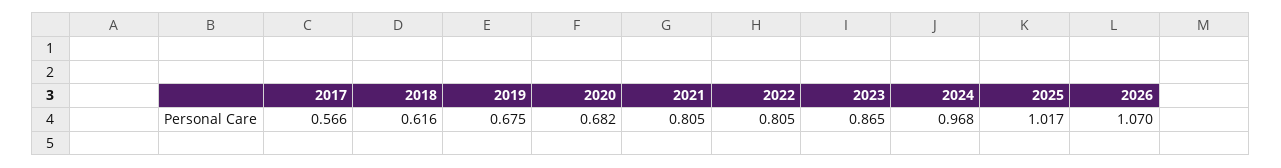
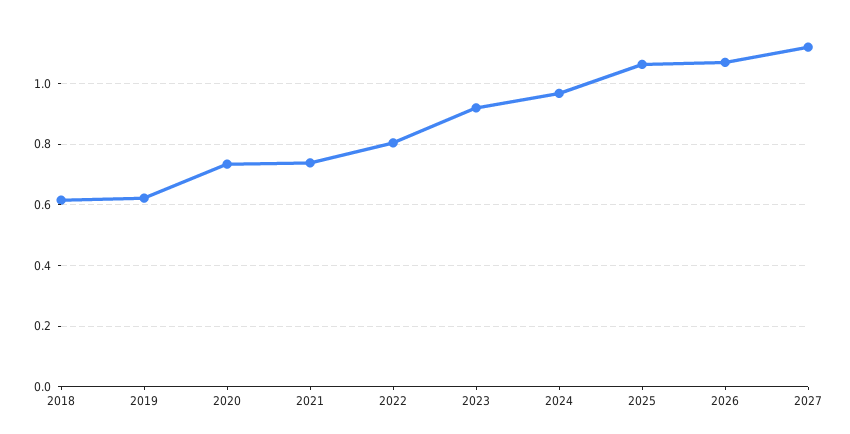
2017: 0.566 -> none
2019: 0.675 -> 0.62
2020: 0.682 -> 0.74
2021: 0.805 -> 0.74
2023: 0.865 -> 0.92
2025: 1.017 -> 1.06
2027: none -> 1.12

